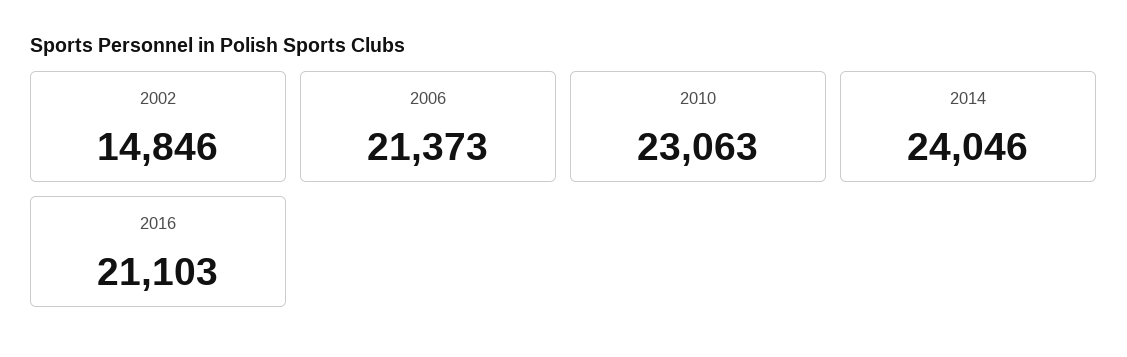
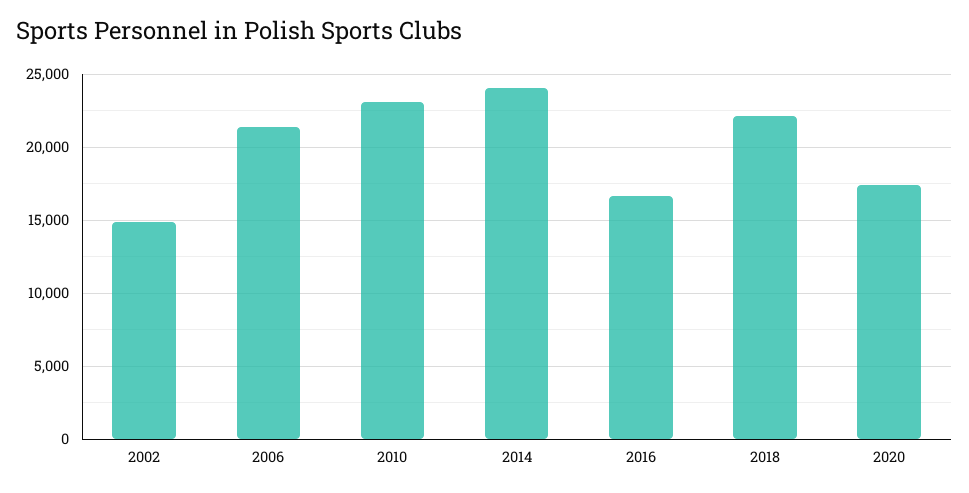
2016: 21103 -> 16500
2018: none -> 22000
2020: none -> 17500

